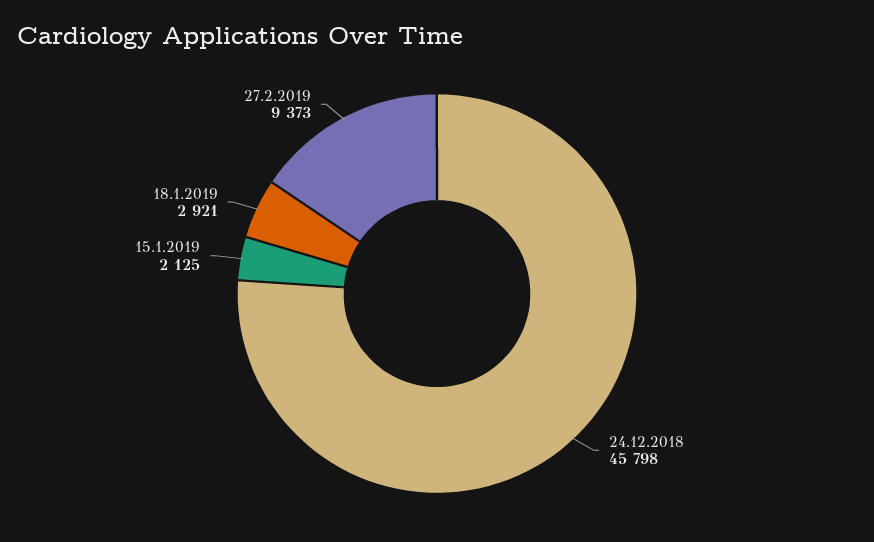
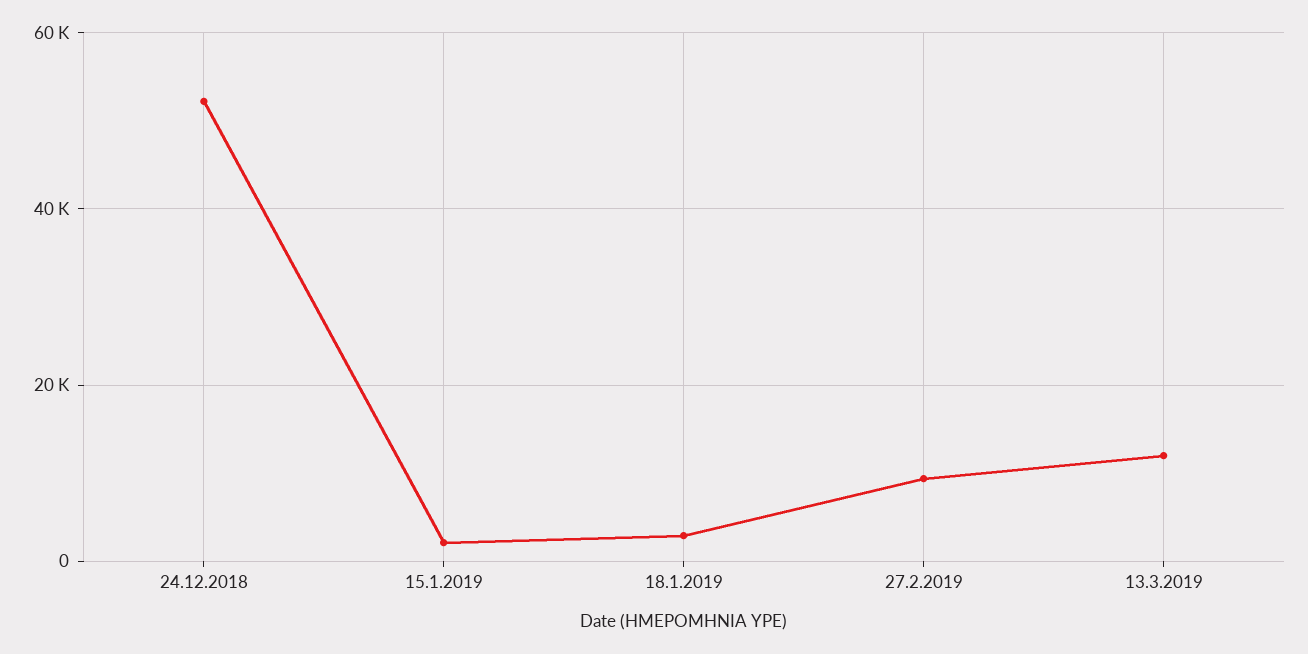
24.12.2018: 45798 -> 52000
13.3.2019: none -> 12000

